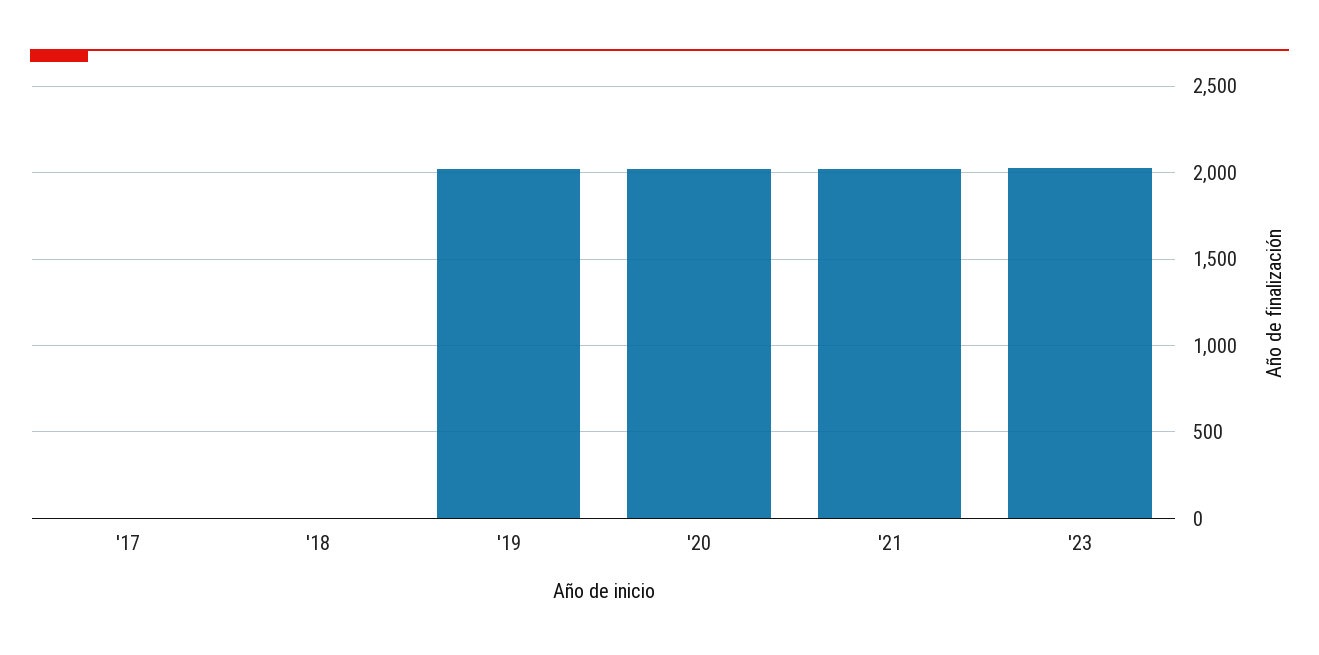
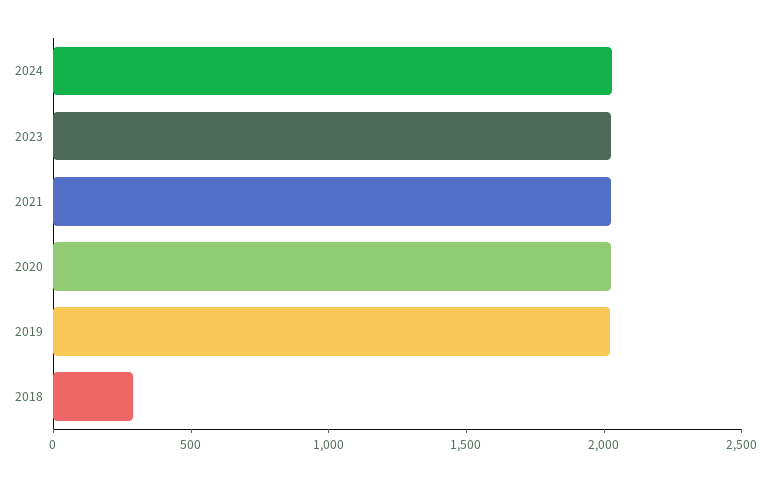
'17: 0 -> none
'18: 0 -> 300
2024: none -> 2000

